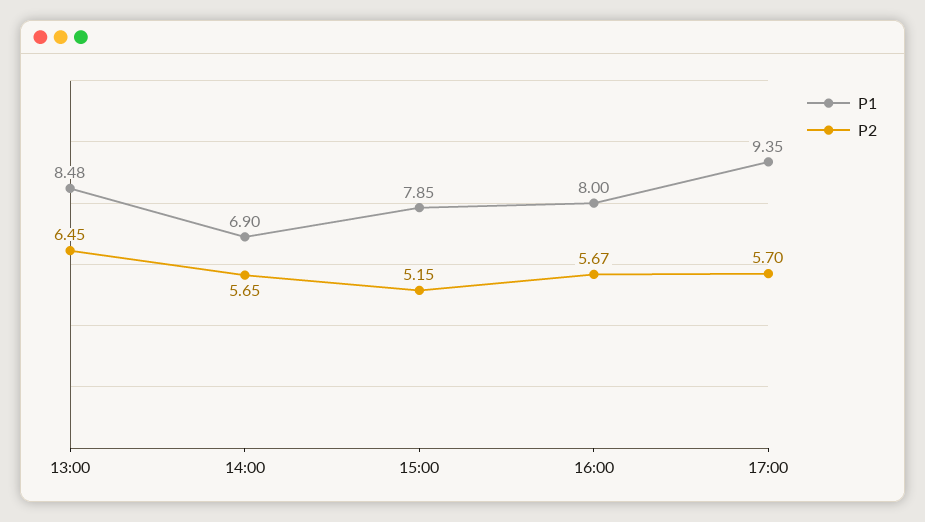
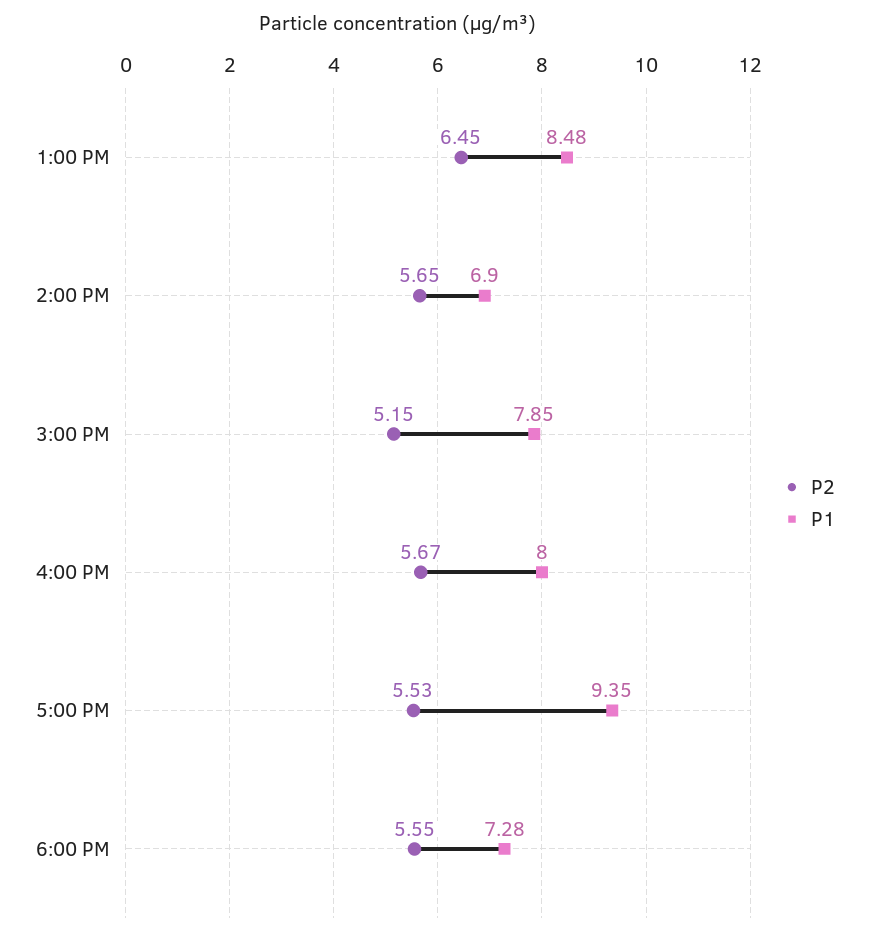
P2, 17:00: 5.7 -> 5.53
P2, 6:00 PM: none -> 5.55
P1, 6:00 PM: none -> 7.28

